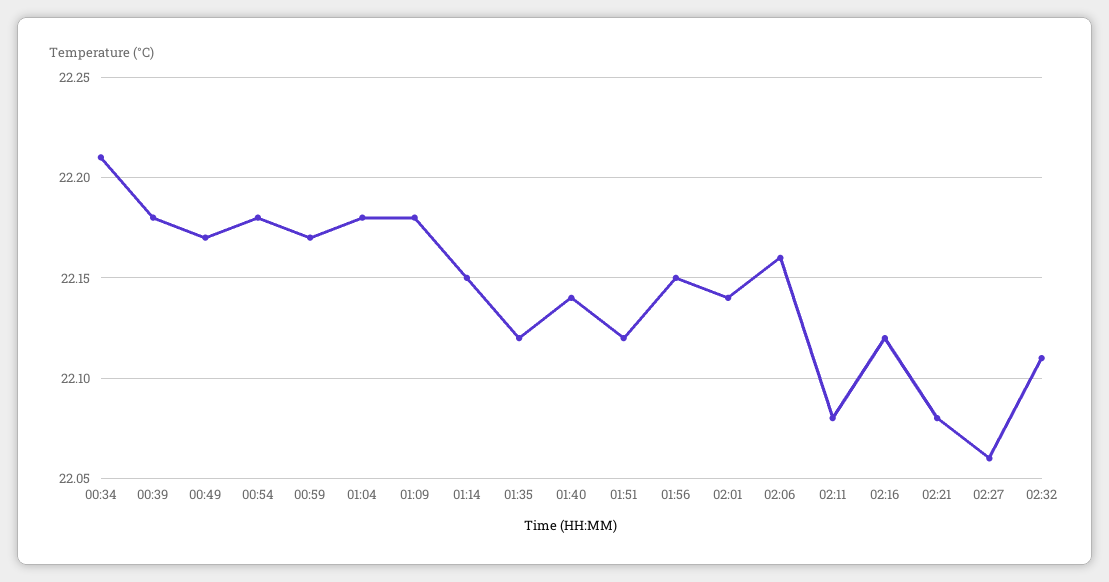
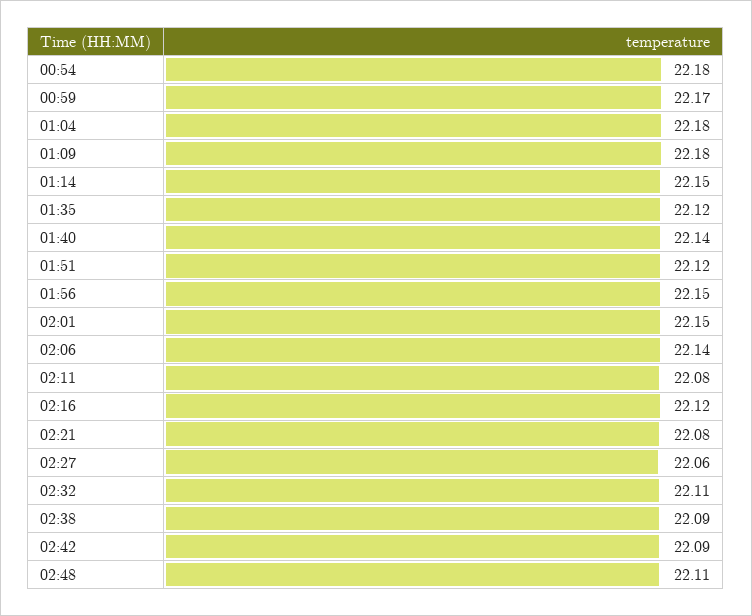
00:34: 22.21 -> none
00:39: 22.18 -> none
00:49: 22.17 -> none
02:01: 22.14 -> 22.15
02:06: 22.16 -> 22.14
02:38: none -> 22.09
02:42: none -> 22.09
02:48: none -> 22.11

